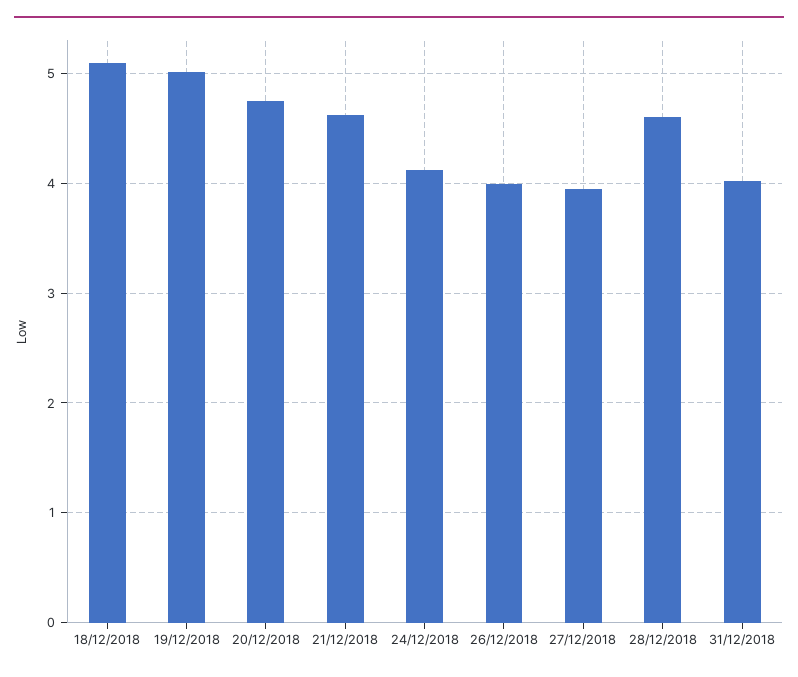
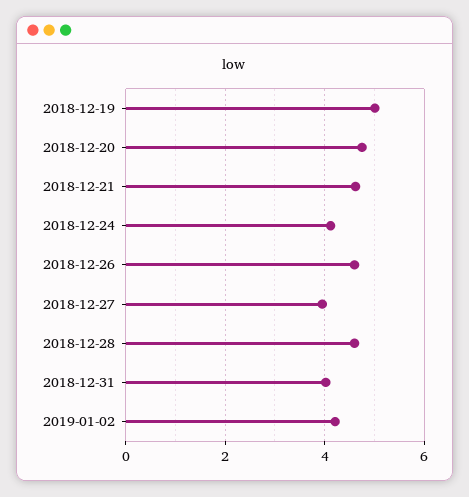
18/12/2018: 5.1 -> none
26/12/2018: 4 -> 4.6
2019-01-02: none -> 4.2

